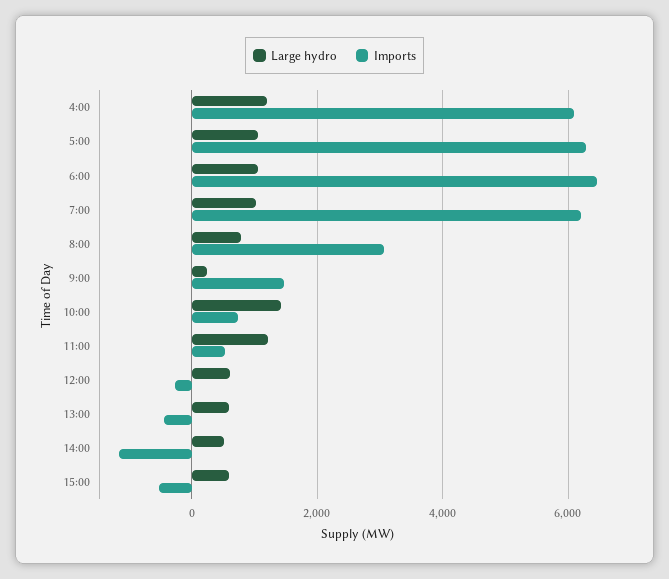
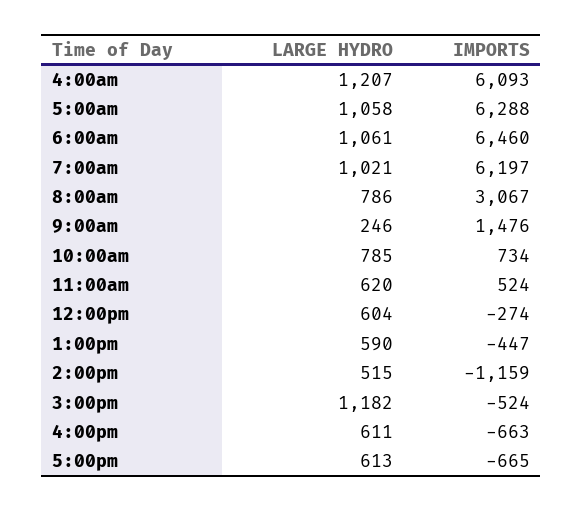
Large hydro, 10:00: 1400 -> 785
Large hydro, 11:00: 1200 -> 620
Large hydro, 15:00: 600 -> 1182
Large hydro, 4:00pm: none -> 611
Imports, 4:00pm: none -> -663
Large hydro, 5:00pm: none -> 613
Imports, 5:00pm: none -> -665

